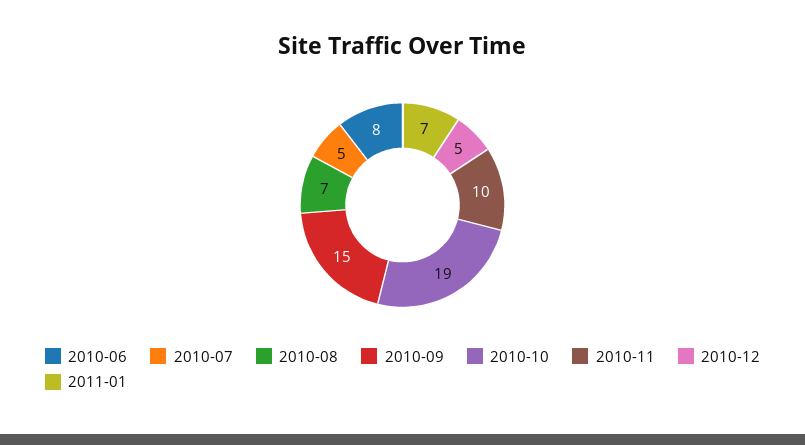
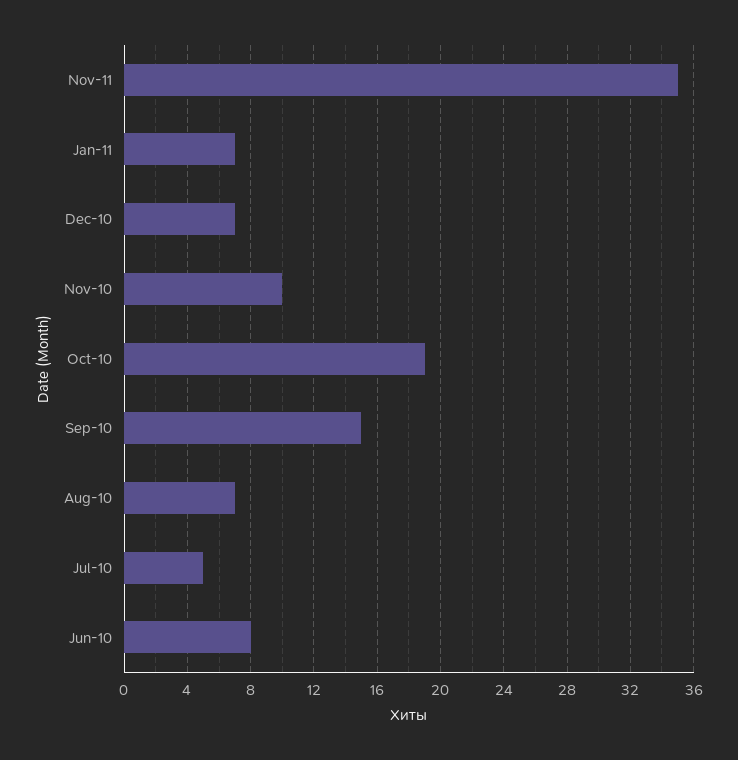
2010-12: 5 -> 7
Nov-11: none -> 35

